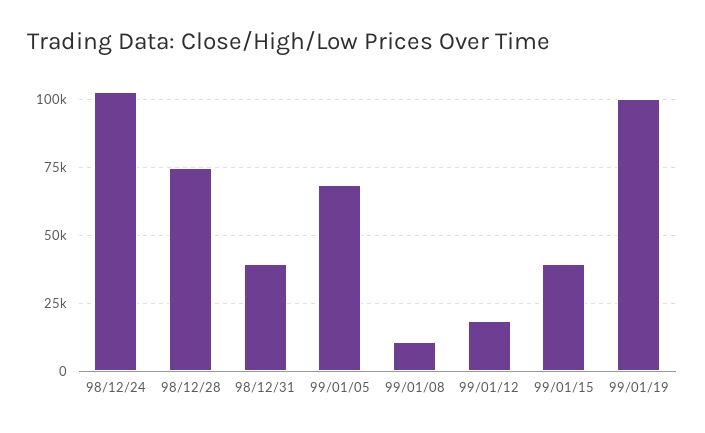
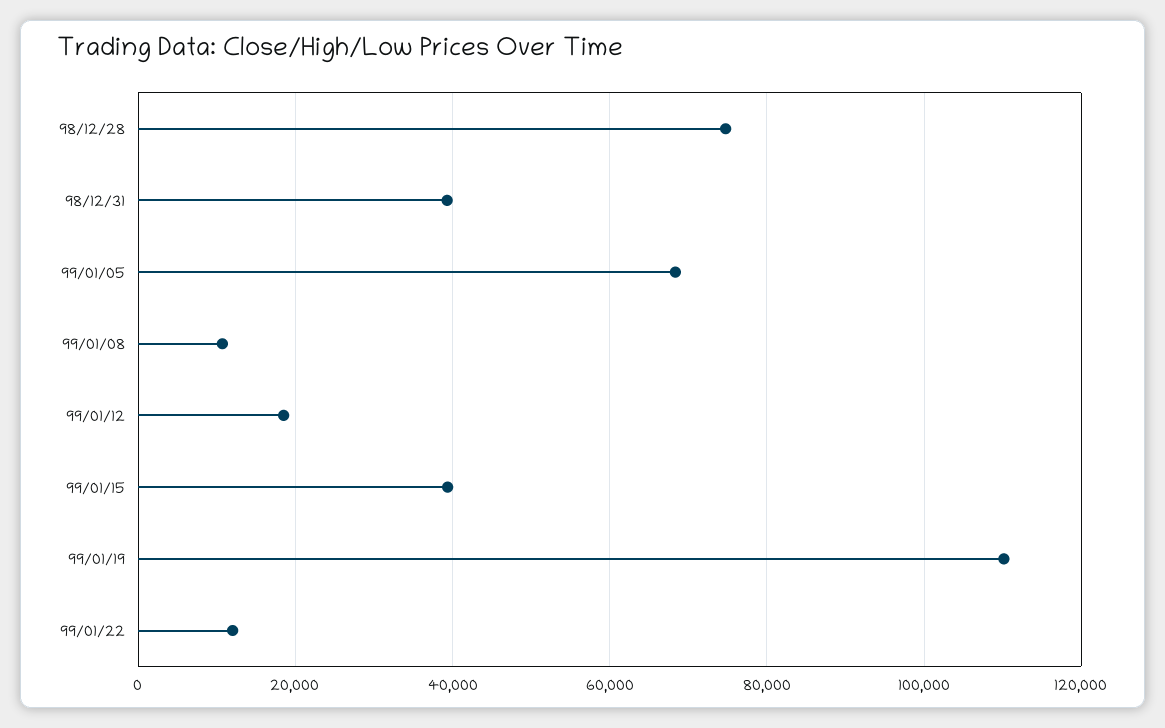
98/12/24: 102500 -> none
99/01/19: 100000 -> 110000
99/01/22: none -> 12000

